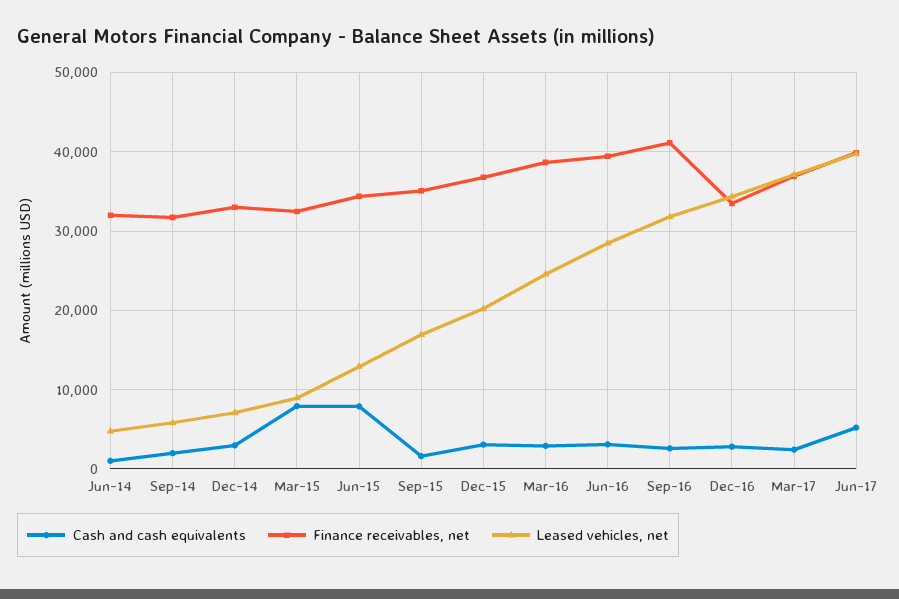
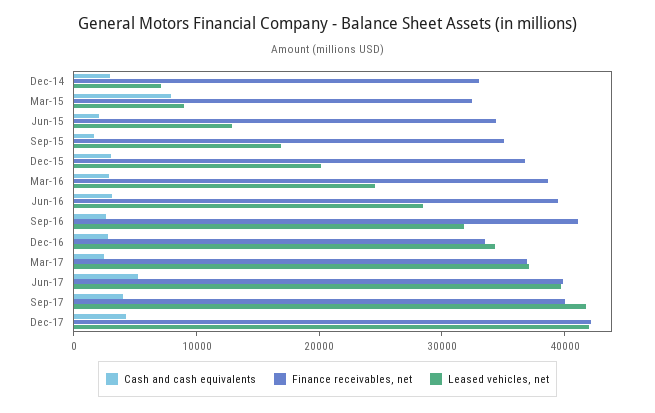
Cash and cash equivalents, Jun-14: 1000 -> none
Finance receivables, net, Jun-14: 32000 -> none
Leased vehicles, net, Jun-14: 5000 -> none
Cash and cash equivalents, Sep-14: 2000 -> none
Finance receivables, net, Sep-14: 32000 -> none
Leased vehicles, net, Sep-14: 6000 -> none
Cash and cash equivalents, Jun-15: 8000 -> 2000
Cash and cash equivalents, Sep-17: none -> 4000
Finance receivables, net, Sep-17: none -> 40000
Leased vehicles, net, Sep-17: none -> 42000
Cash and cash equivalents, Dec-17: none -> 4000
Finance receivables, net, Dec-17: none -> 42000
Leased vehicles, net, Dec-17: none -> 42000

